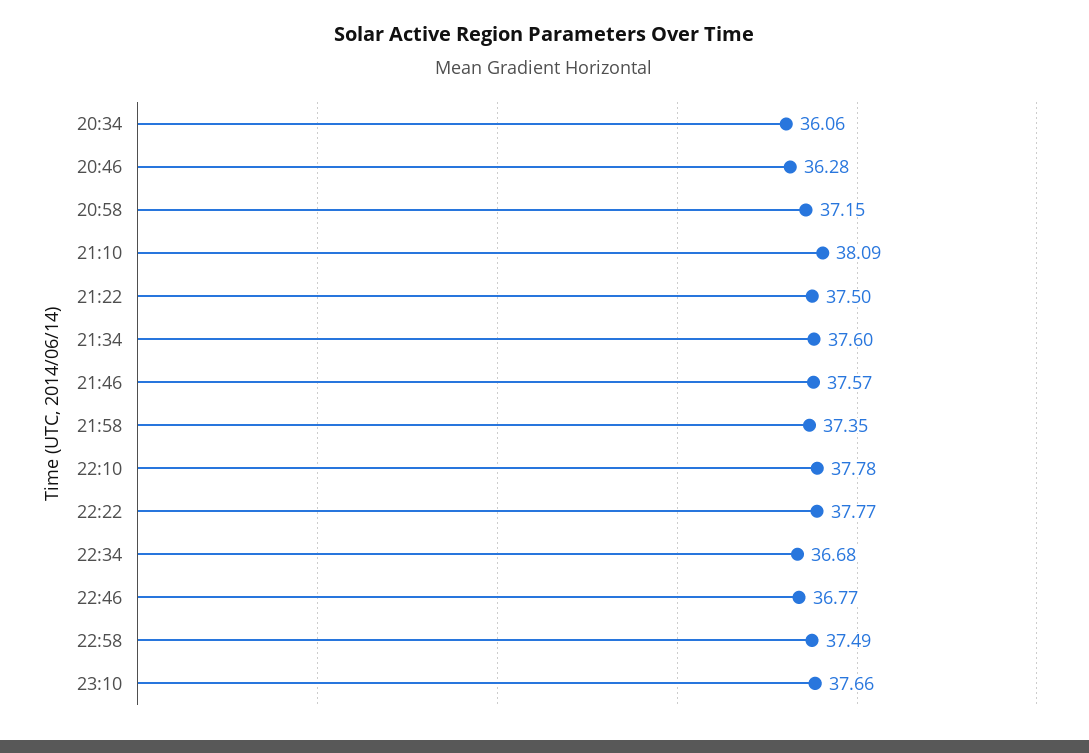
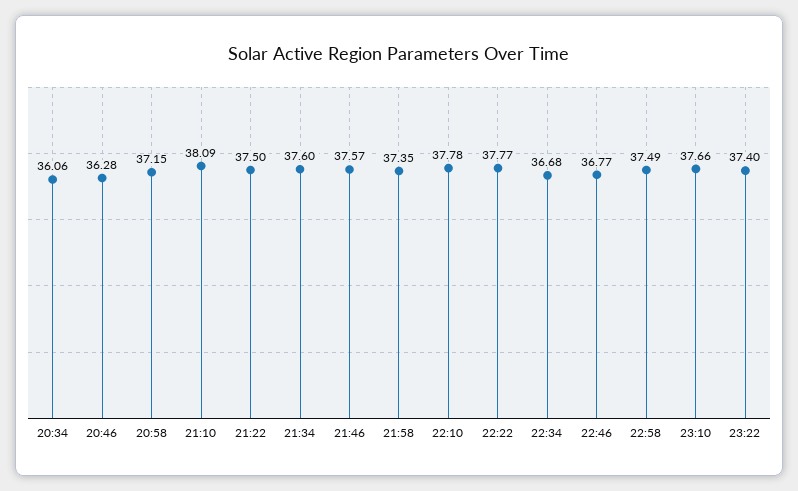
23:22: none -> 37.4

